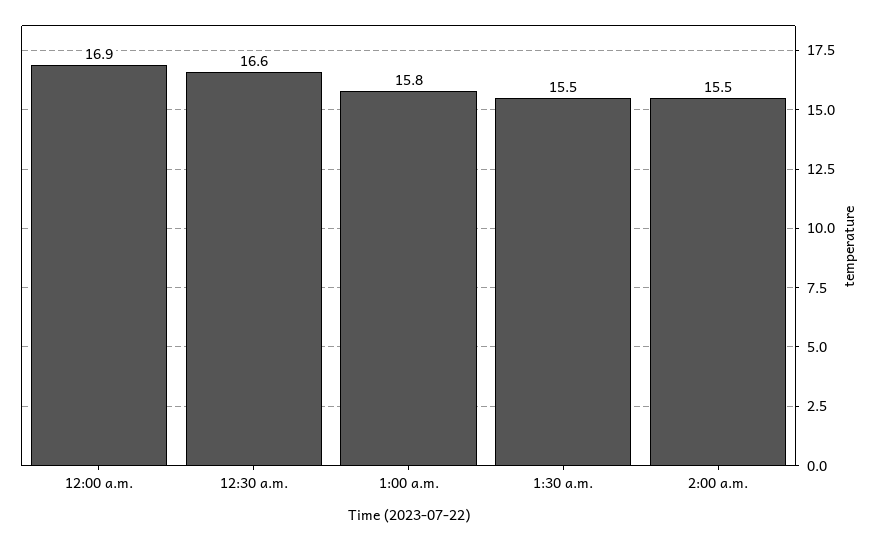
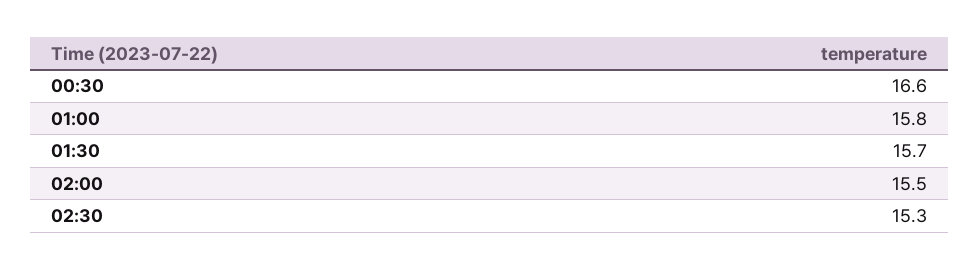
12:00 a.m.: 16.9 -> none
1:30 a.m.: 15.5 -> 15.7
02:30: none -> 15.3

